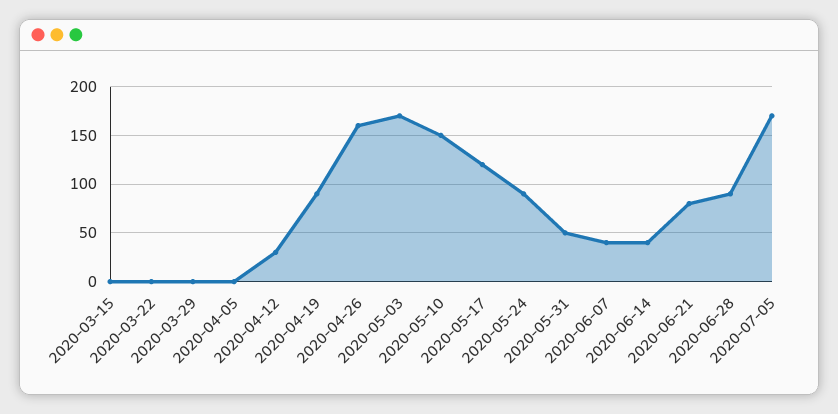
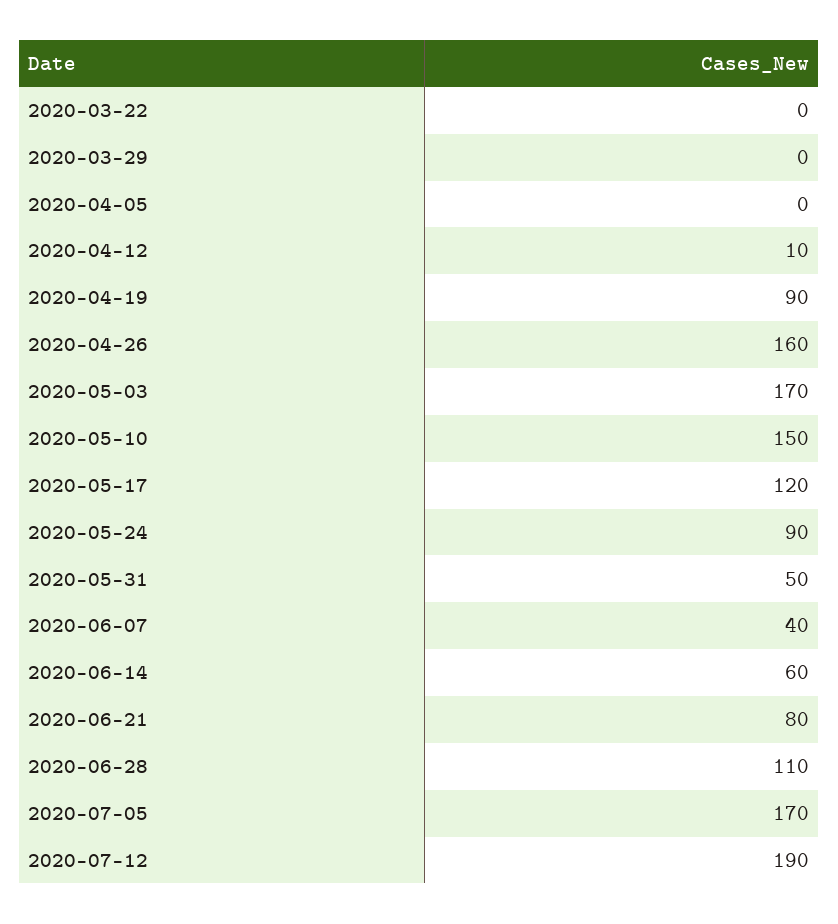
2020-03-15: 0 -> none
2020-04-12: 30 -> 10
2020-06-14: 40 -> 60
2020-06-28: 90 -> 110
2020-07-12: none -> 190

